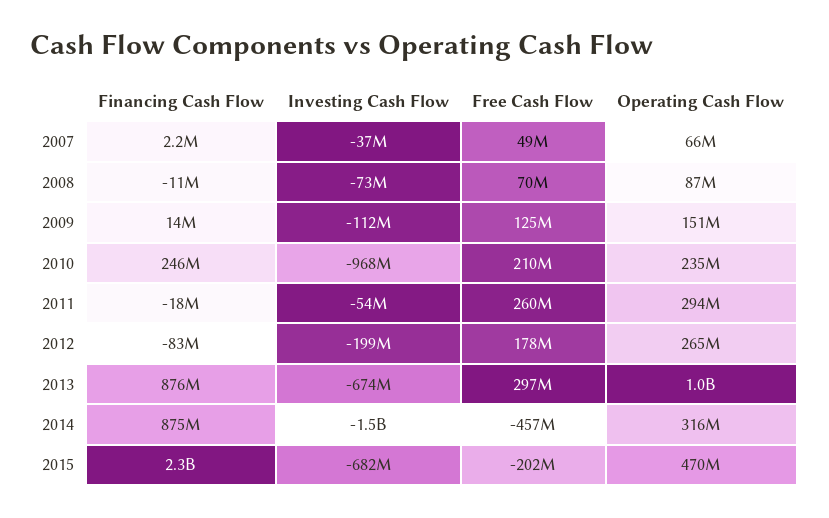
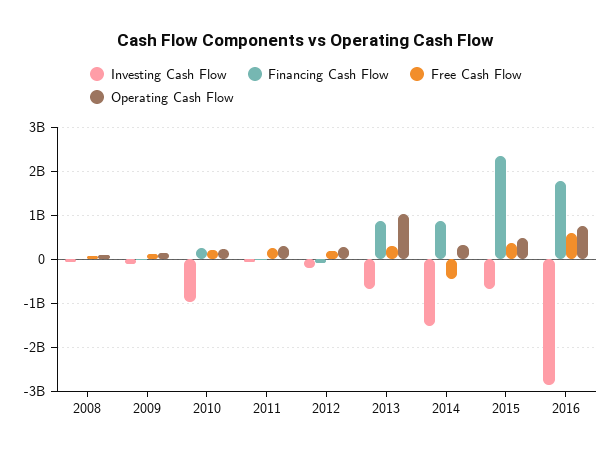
Financing Cash Flow, 2007: 2200000 -> none
Investing Cash Flow, 2007: -37000000 -> none
Free Cash Flow, 2007: 49000000 -> none
Operating Cash Flow, 2007: 66000000 -> none
Free Cash Flow, 2015: -202000000 -> 400000000
Investing Cash Flow, 2016: none -> -2800000000
Financing Cash Flow, 2016: none -> 1800000000
Free Cash Flow, 2016: none -> 600000000
Operating Cash Flow, 2016: none -> 800000000

